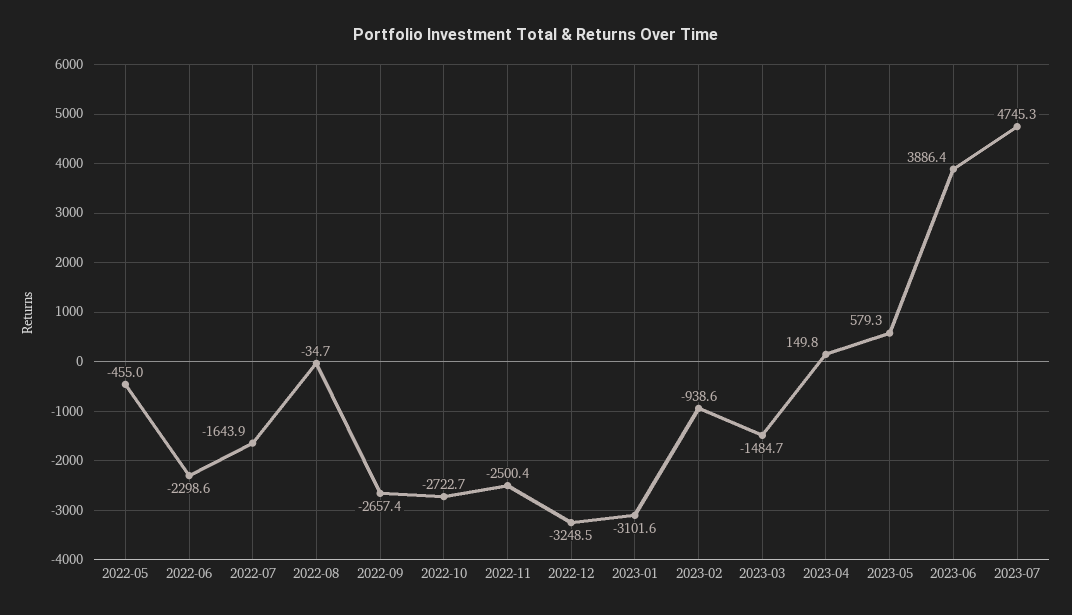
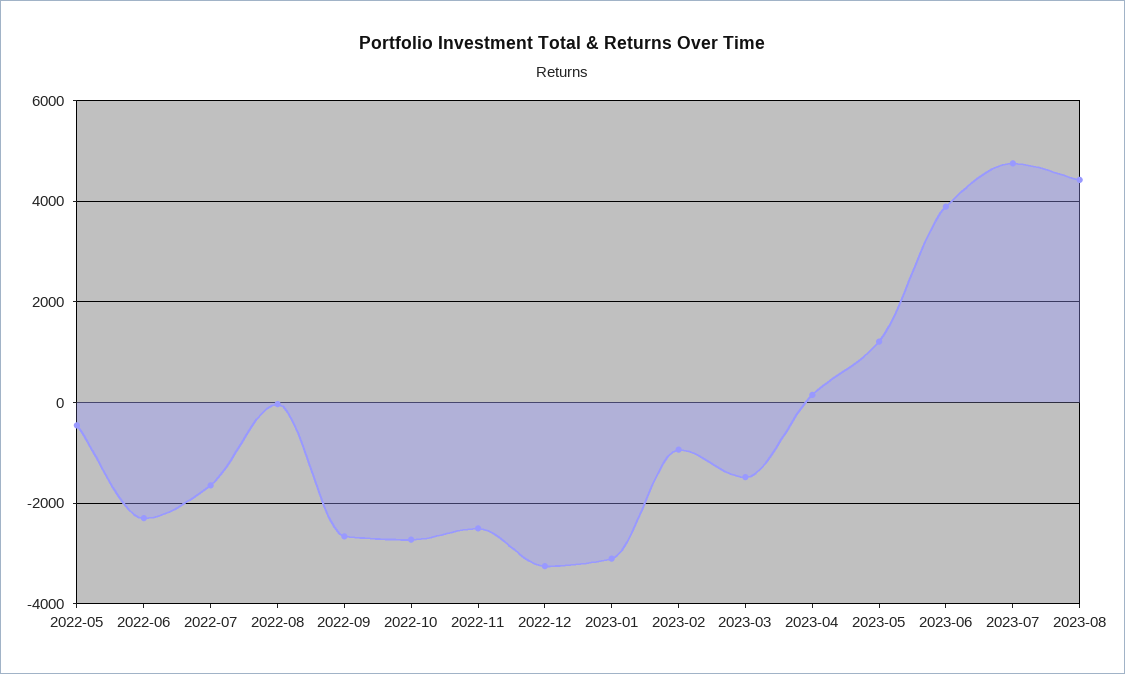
2023-05: 579.3 -> 1200
2023-08: none -> 4400

